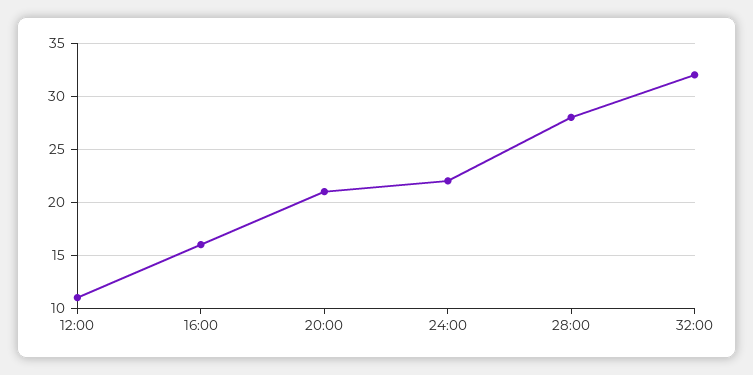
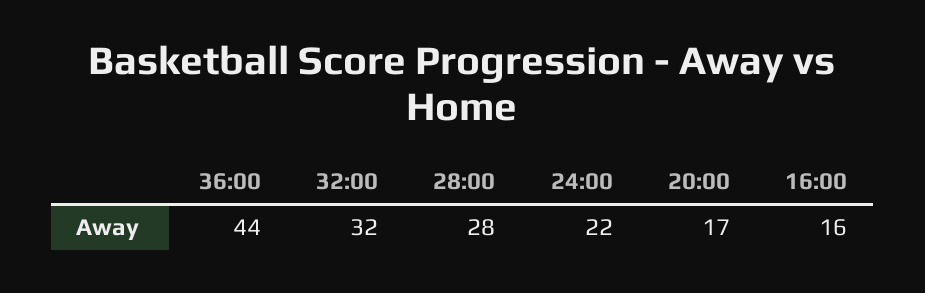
12:00: 11 -> none
20:00: 21 -> 17
36:00: none -> 44

